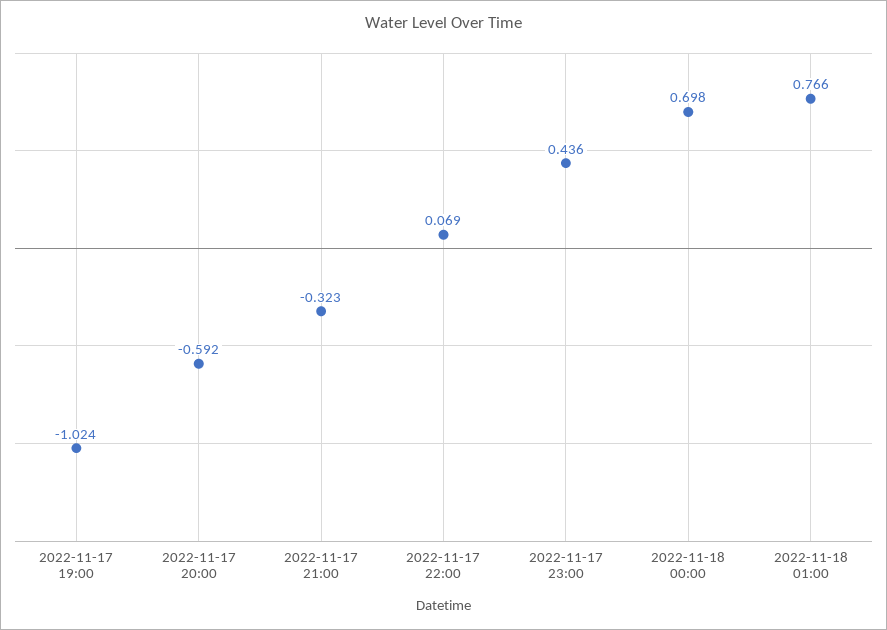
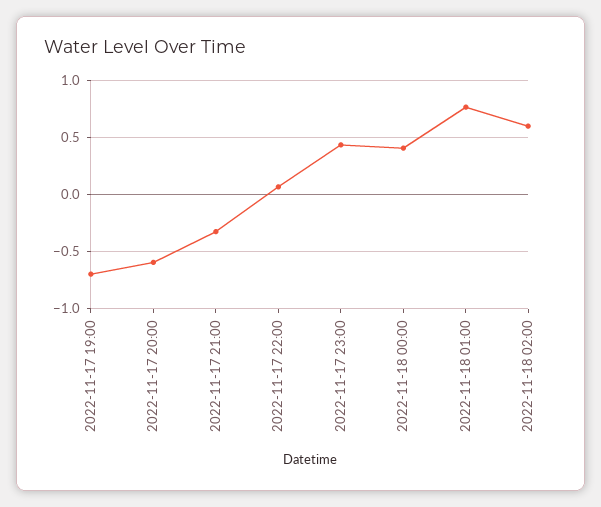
2022-11-17 19:00: -1.024 -> -0.7
2022-11-18 00:00: 0.698 -> 0.4
2022-11-18 02:00: none -> 0.6

